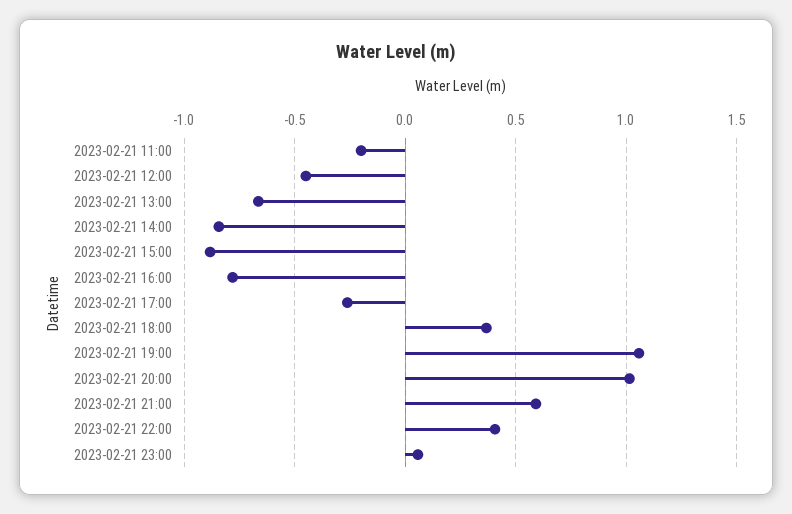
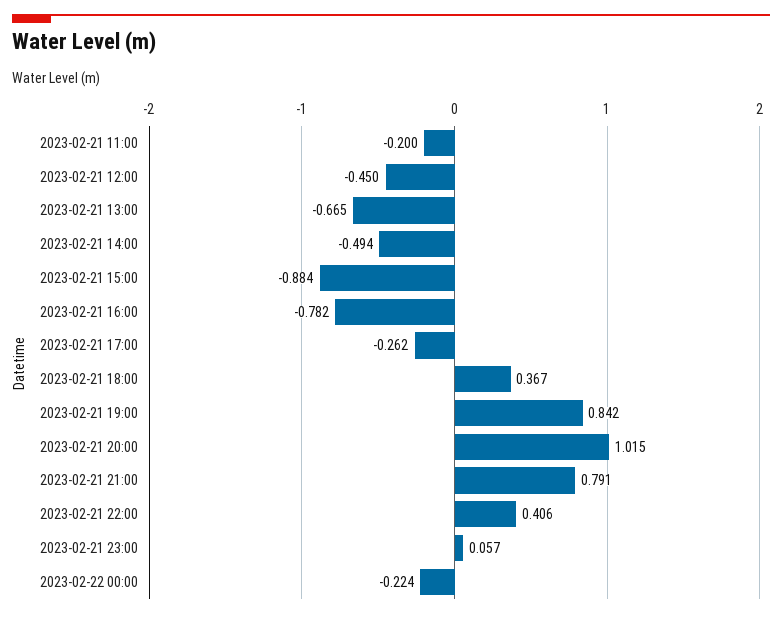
2023-02-21 14:00: -0.85 -> -0.494
2023-02-21 19:00: 1.05 -> 0.842
2023-02-21 21:00: 0.6 -> 0.791
2023-02-22 00:00: none -> -0.224

